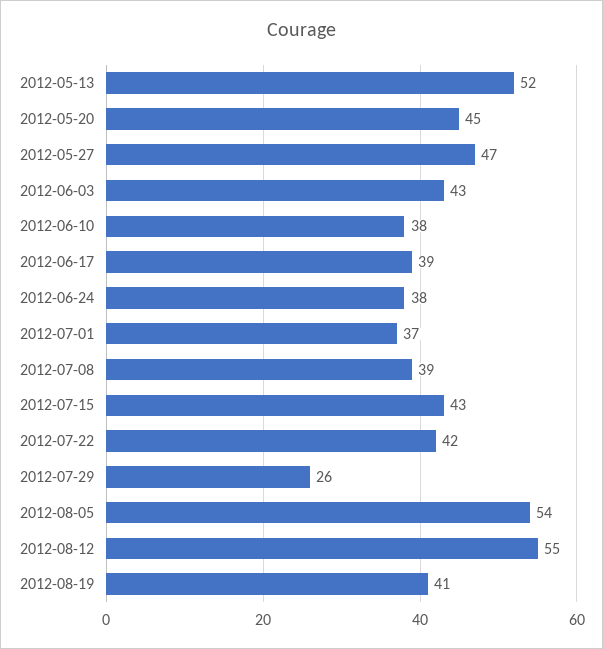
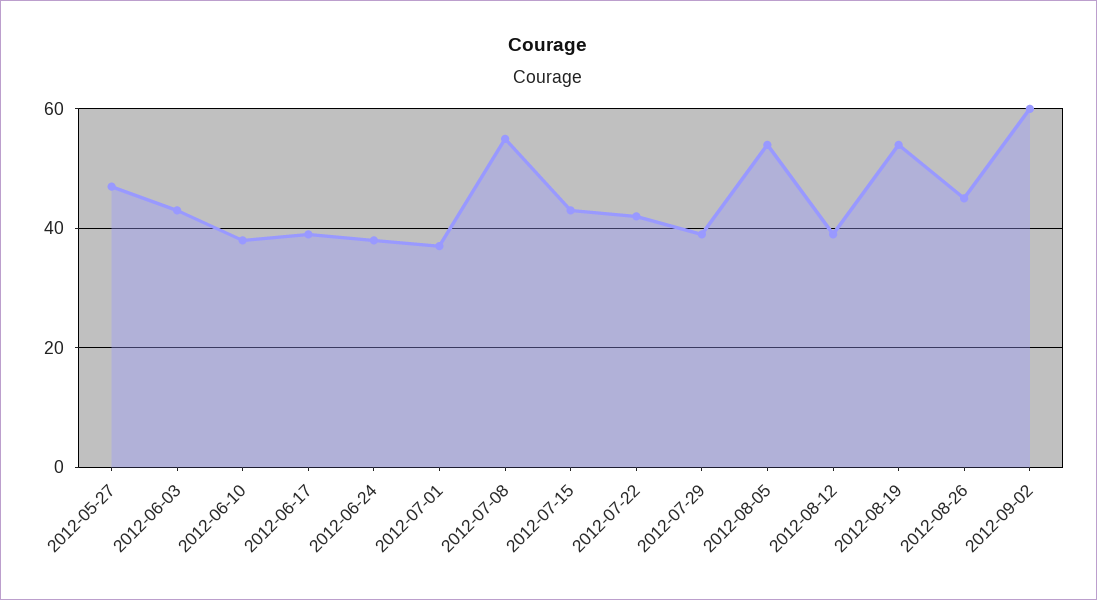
2012-05-13: 52 -> none
2012-05-20: 45 -> none
2012-07-08: 39 -> 55
2012-07-29: 26 -> 40
2012-08-12: 55 -> 40
2012-08-19: 41 -> 55
2012-08-26: none -> 45
2012-09-02: none -> 60

